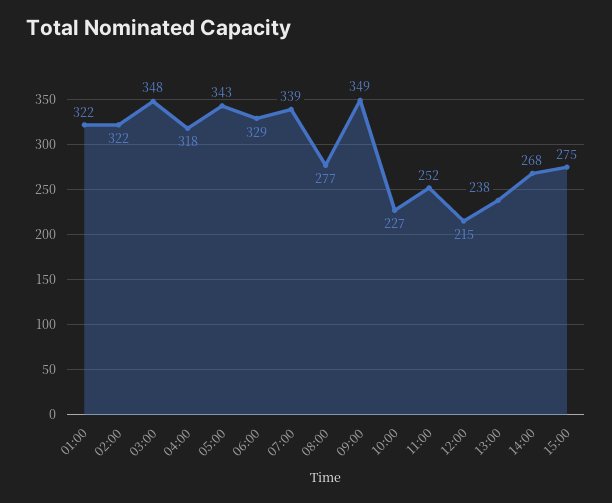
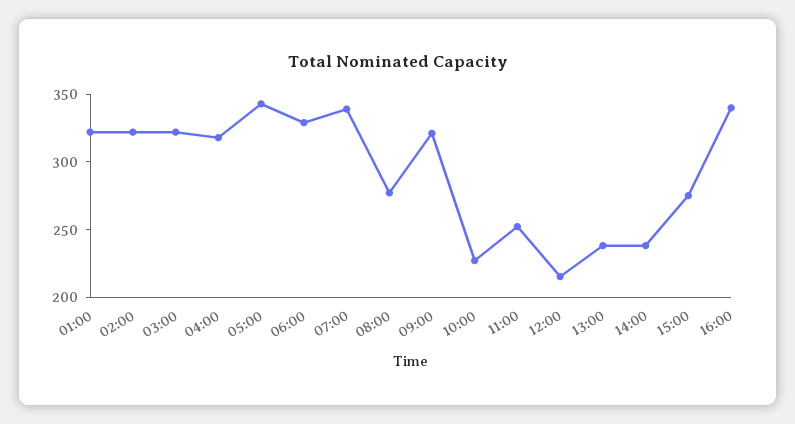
03:00: 348 -> 320
09:00: 349 -> 320
14:00: 268 -> 240
16:00: none -> 340

